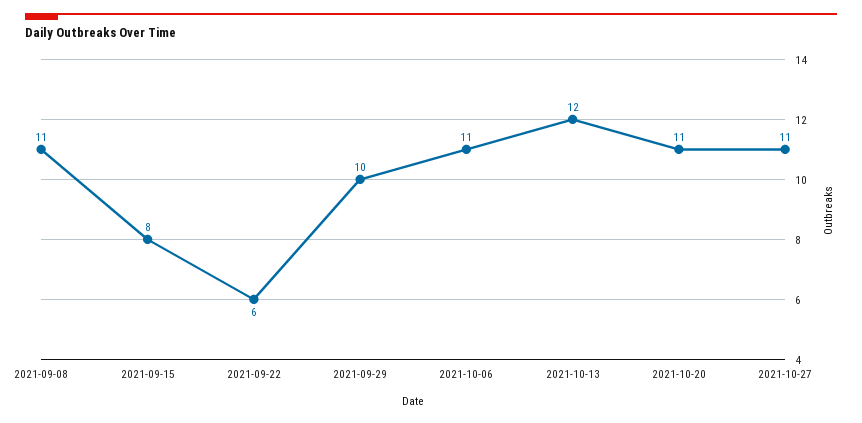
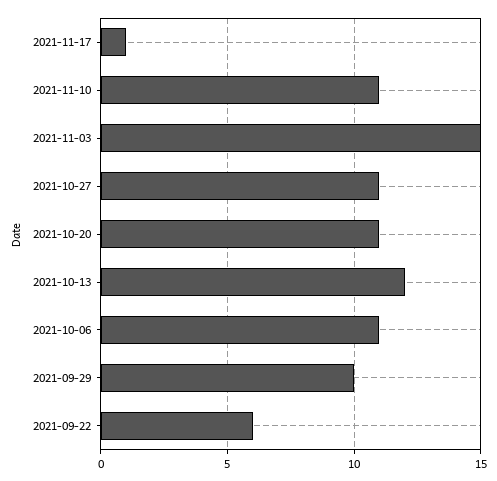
2021-09-08: 11 -> none
2021-09-15: 8 -> none
2021-11-17: none -> 1
2021-11-10: none -> 11
2021-11-03: none -> 15

